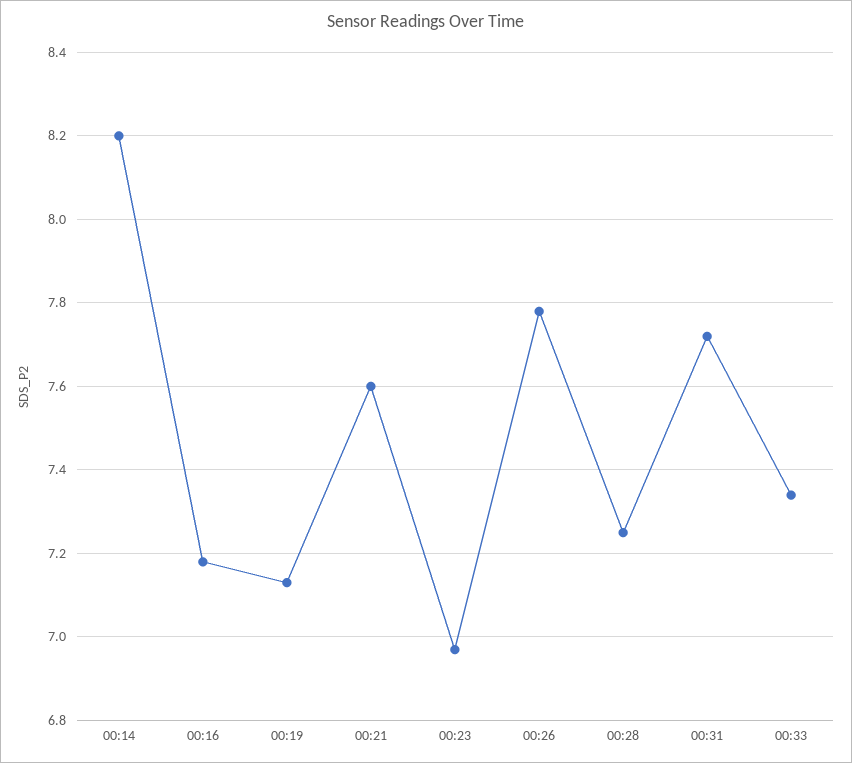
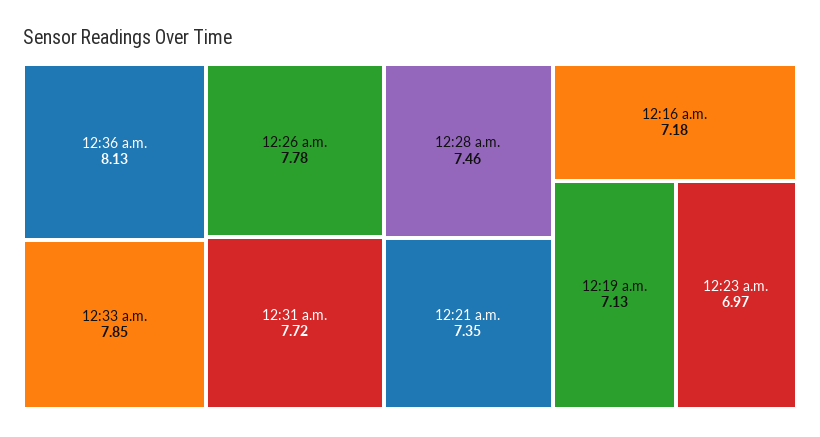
00:14: 8.2 -> none
00:21: 7.6 -> 7.35
00:28: 7.25 -> 7.46
00:33: 7.35 -> 7.85
12:36 a.m.: none -> 8.13

